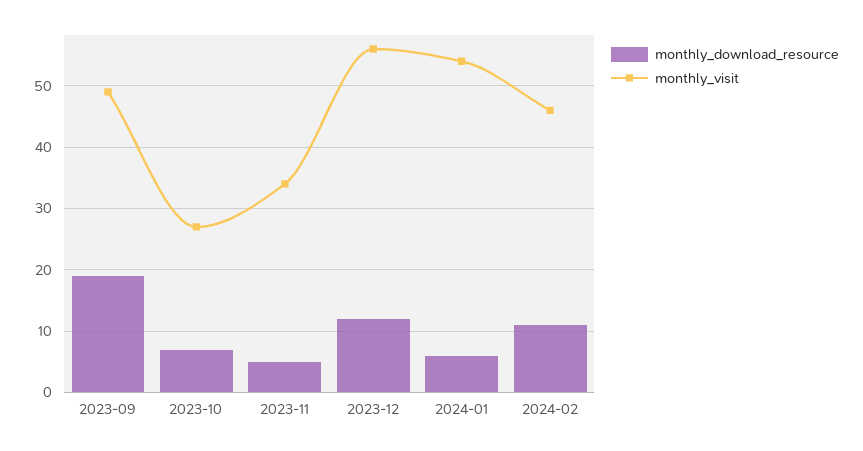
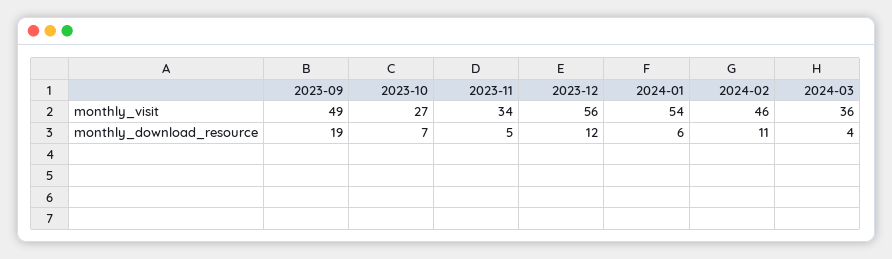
monthly_visit, 2024-03: none -> 36
monthly_download_resource, 2024-03: none -> 4

